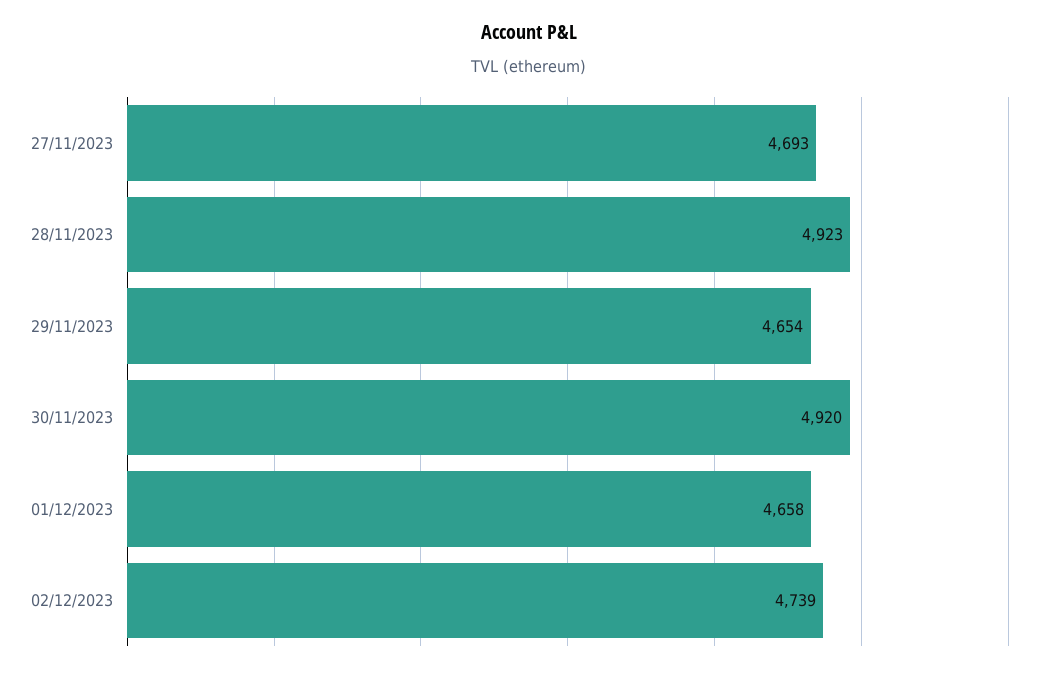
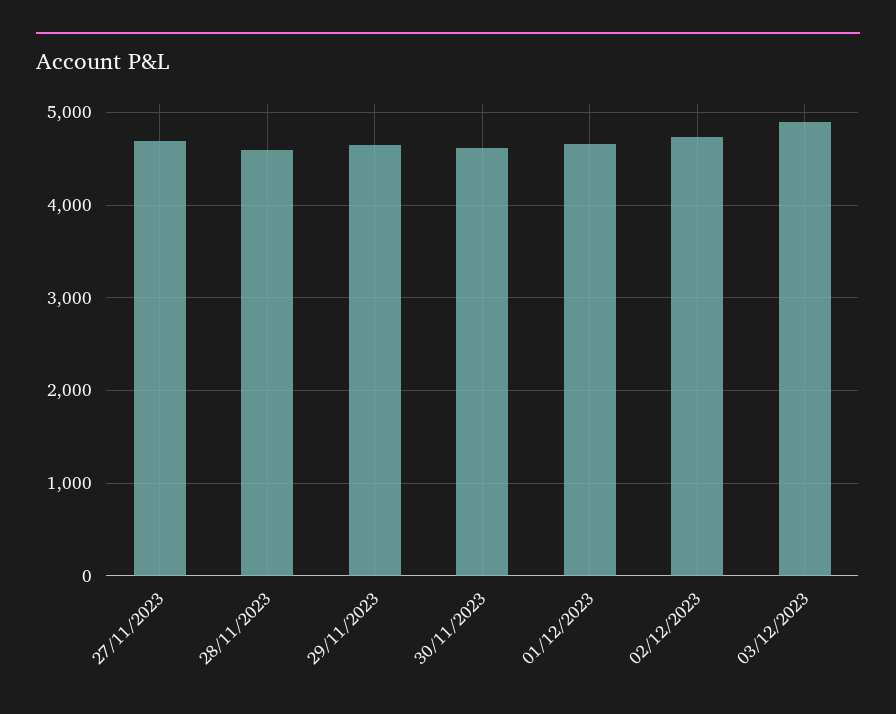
28/11/2023: 4923 -> 4600
30/11/2023: 4920 -> 4600
03/12/2023: none -> 4900

